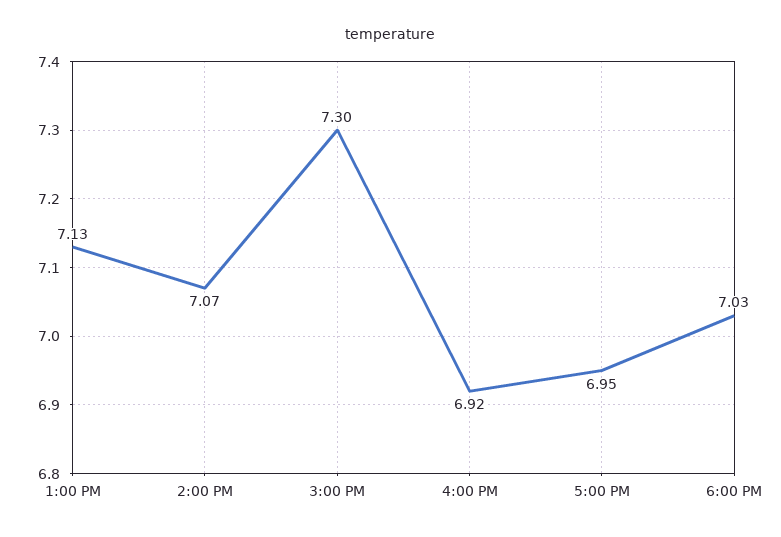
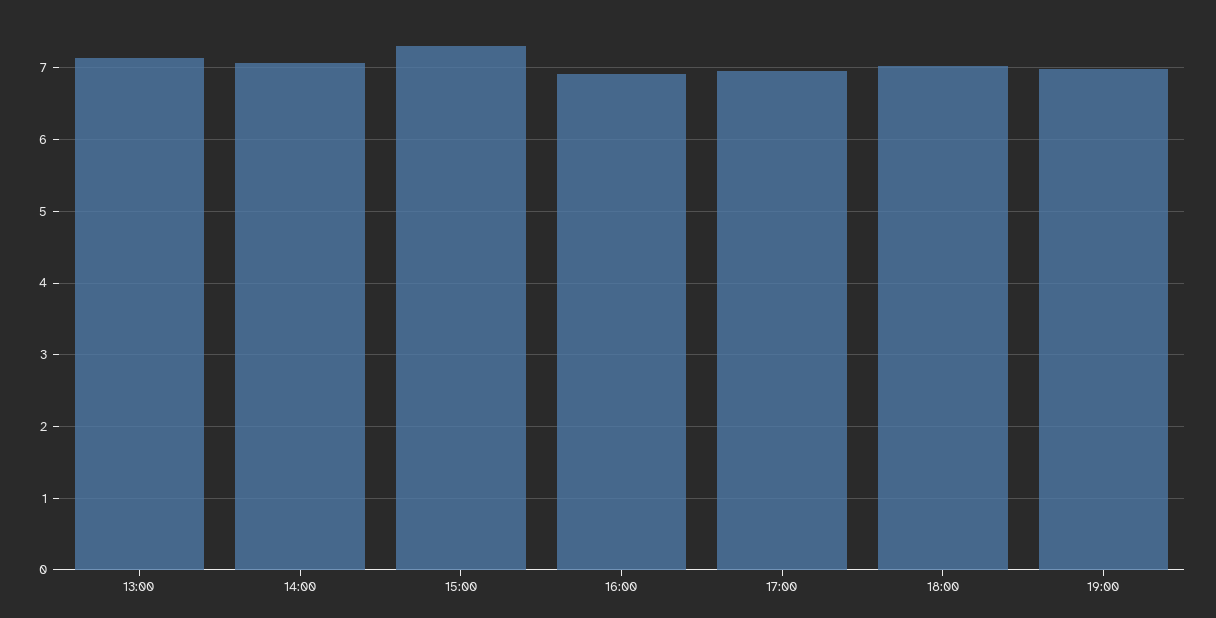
19:00: none -> 7

